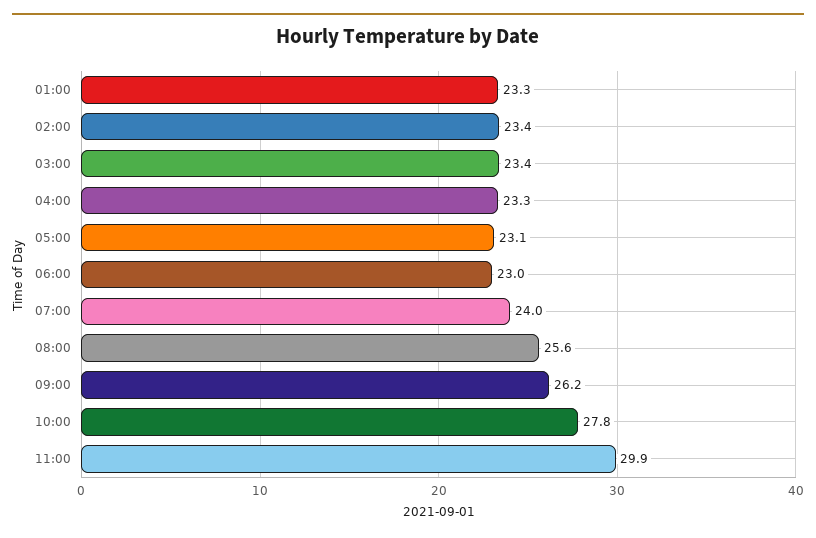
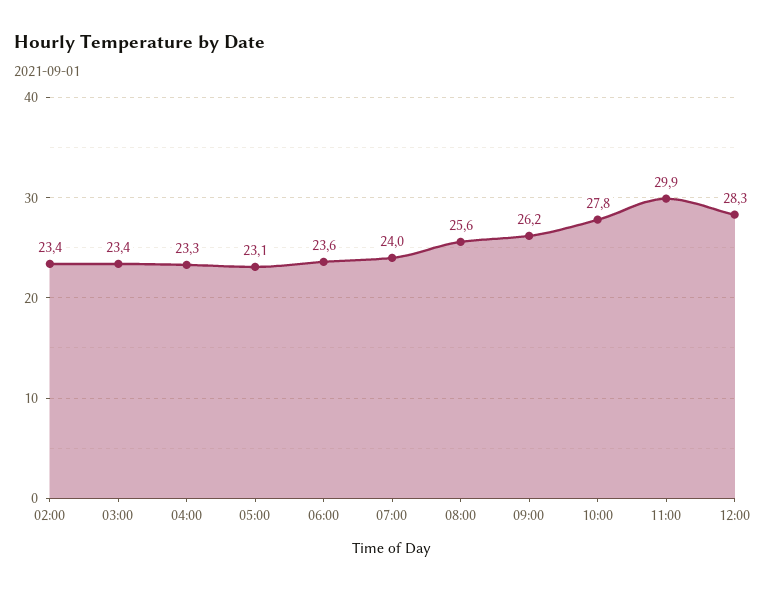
01:00: 23.3 -> none
06:00: 23 -> 23.6
12:00: none -> 28.3

